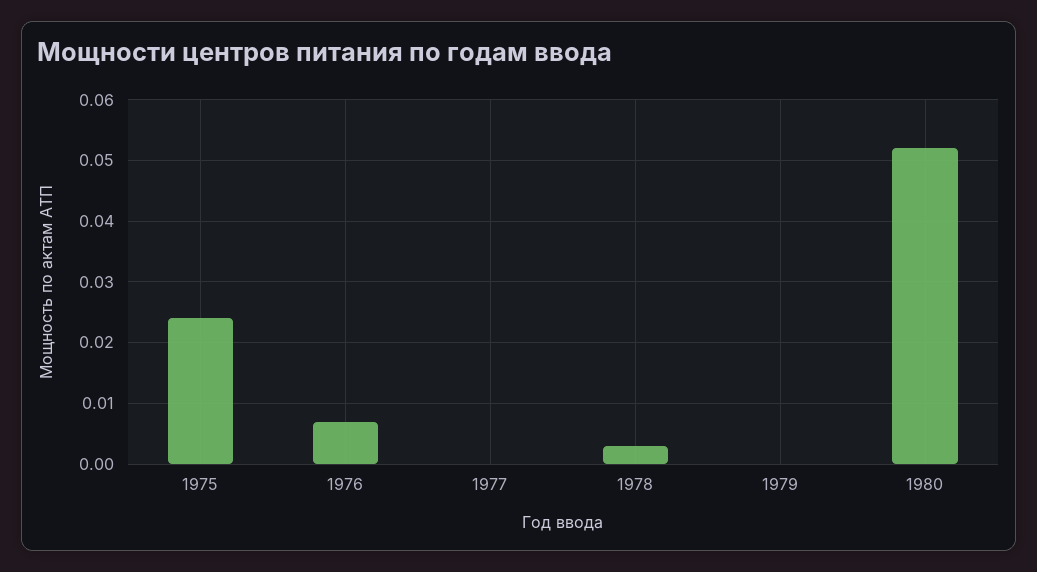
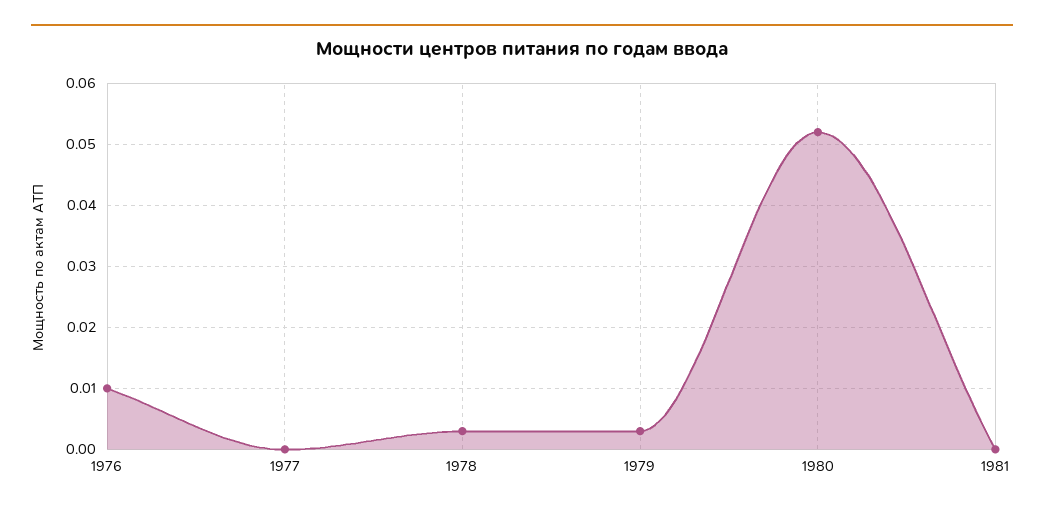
1975: 0.024 -> none
1976: 0.007 -> 0.01
1979: 0 -> 0.003
1981: none -> 0

